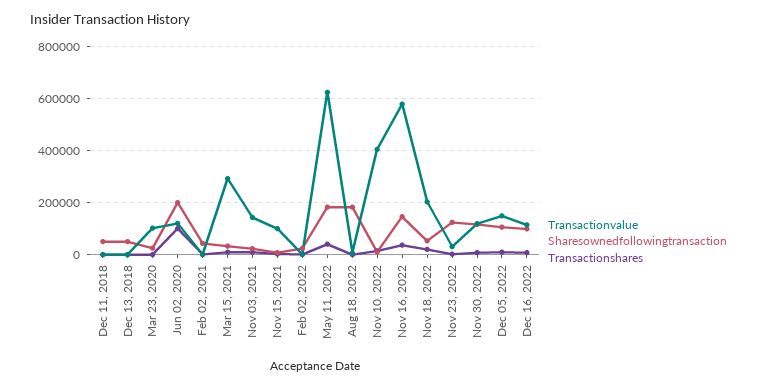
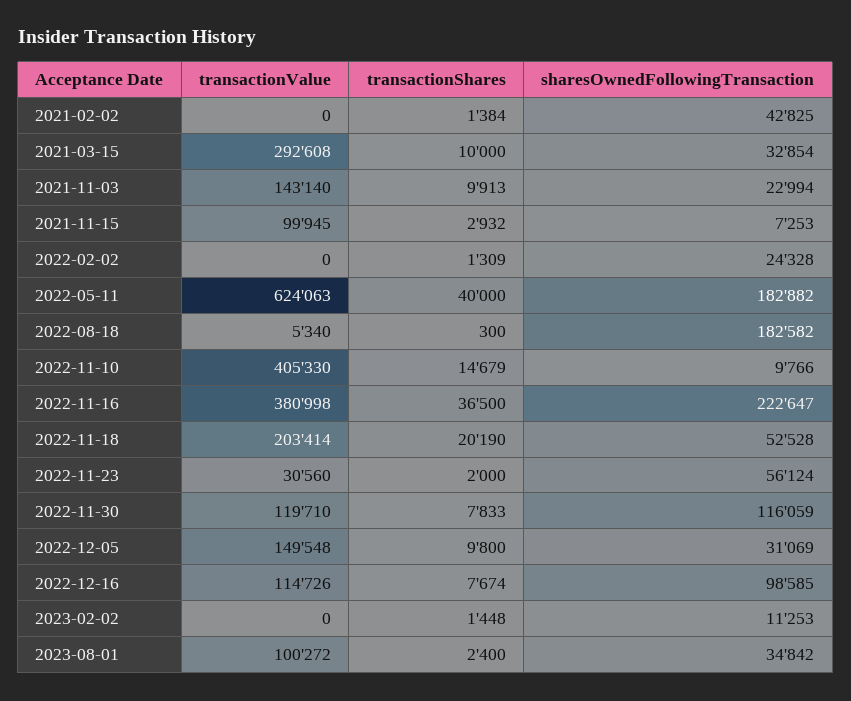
Transactionvalue, Dec 11, 2018: 0 -> none
Sharesownedfollowingtransaction, Dec 11, 2018: 50000 -> none
Transactionshares, Dec 11, 2018: 0 -> none
Transactionvalue, Dec 13, 2018: 0 -> none
Sharesownedfollowingtransaction, Dec 13, 2018: 50000 -> none
Transactionshares, Dec 13, 2018: 0 -> none
Transactionvalue, Mar 23, 2020: 100000 -> none
Sharesownedfollowingtransaction, Mar 23, 2020: 25000 -> none
Transactionshares, Mar 23, 2020: 0 -> none
Transactionvalue, Jun 02, 2020: 125000 -> none
Sharesownedfollowingtransaction, Jun 02, 2020: 200000 -> none
Transactionshares, Jun 02, 2020: 100000 -> none
Transactionvalue, Nov 16, 2022: 575000 -> 380998
Sharesownedfollowingtransaction, Nov 16, 2022: 150000 -> 222647
Sharesownedfollowingtransaction, Nov 23, 2022: 125000 -> 56124
Sharesownedfollowingtransaction, Dec 05, 2022: 100000 -> 31069
Transactionvalue, 2023-02-02: none -> 0
Transactionshares, 2023-02-02: none -> 1448
Sharesownedfollowingtransaction, 2023-02-02: none -> 11253
Transactionvalue, 2023-08-01: none -> 100272
Transactionshares, 2023-08-01: none -> 2400
Sharesownedfollowingtransaction, 2023-08-01: none -> 34842

